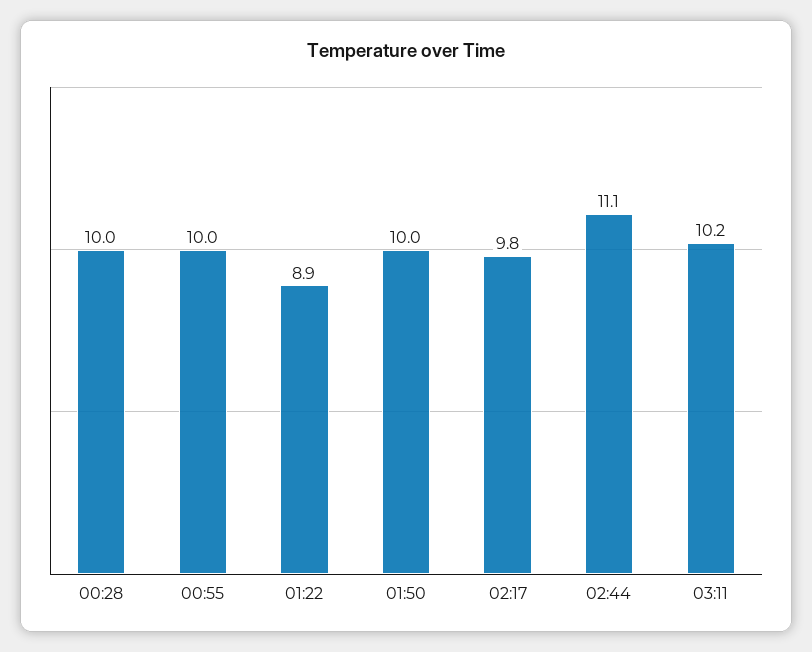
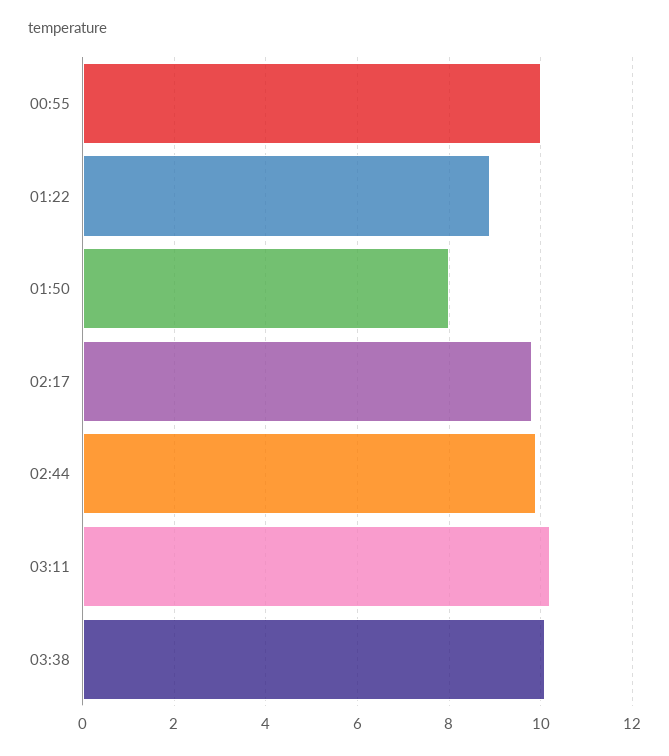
00:28: 10 -> none
01:50: 10 -> 8
02:44: 11.1 -> 10
03:38: none -> 10

